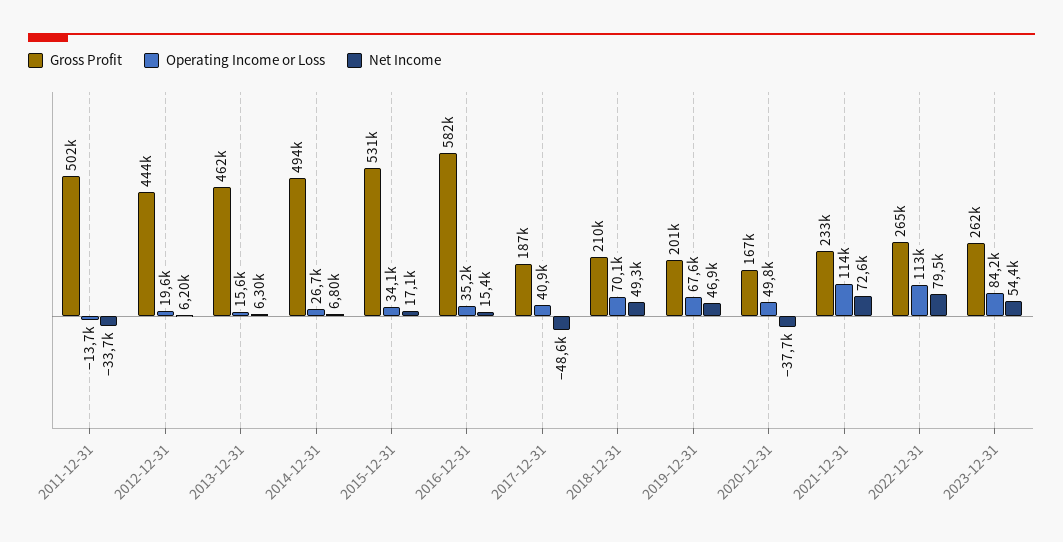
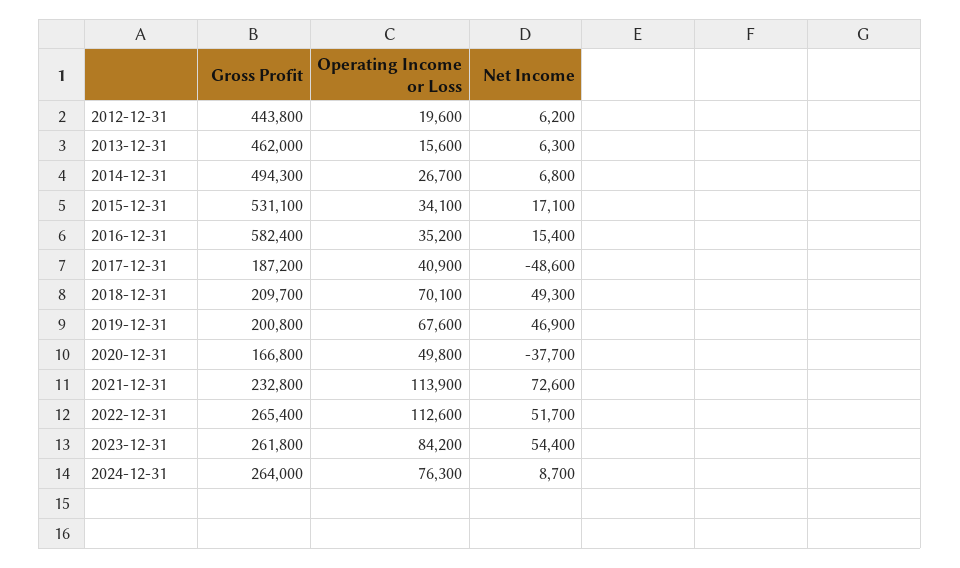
Gross Profit, 2011-12-31: 502000 -> none
Operating Income or Loss, 2011-12-31: -13700 -> none
Net Income, 2011-12-31: -33700 -> none
Net Income, 2022-12-31: 79500 -> 51700
Gross Profit, 2024-12-31: none -> 264000
Operating Income or Loss, 2024-12-31: none -> 76300
Net Income, 2024-12-31: none -> 8700

